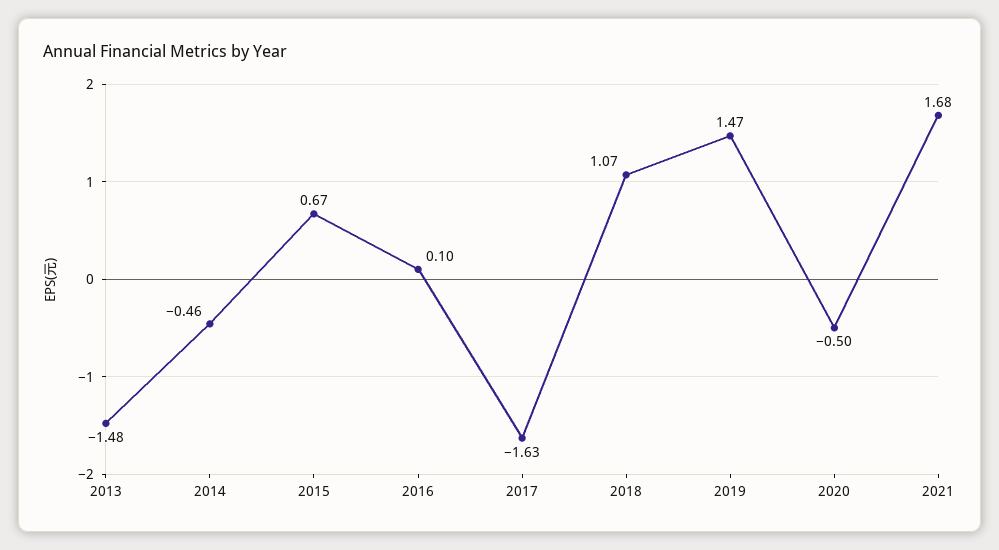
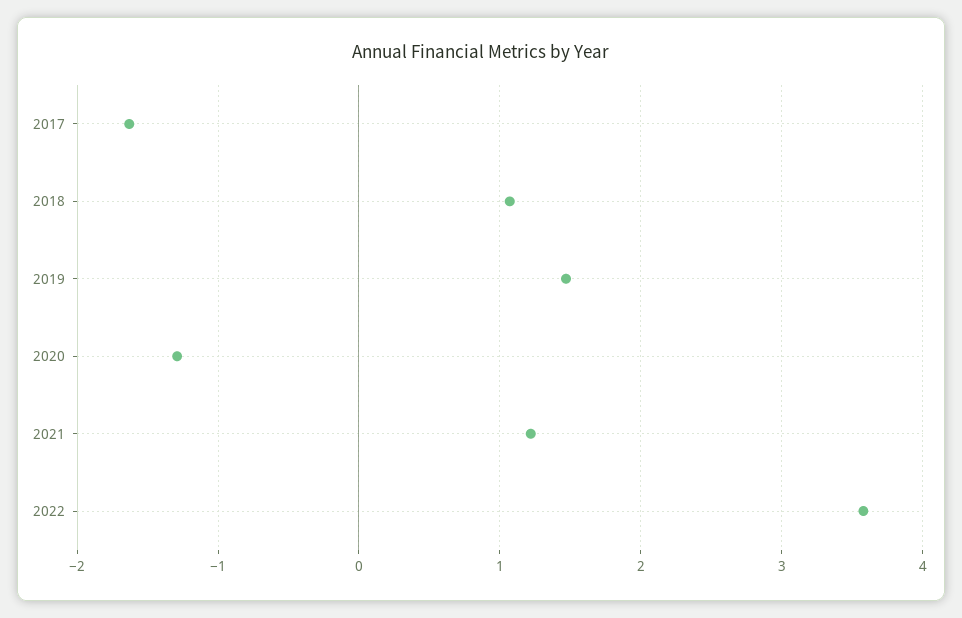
2013: -1.48 -> none
2014: -0.46 -> none
2015: 0.67 -> none
2016: 0.1 -> none
2020: -0.5 -> -1.3
2021: 1.68 -> 1.2
2022: none -> 3.6

